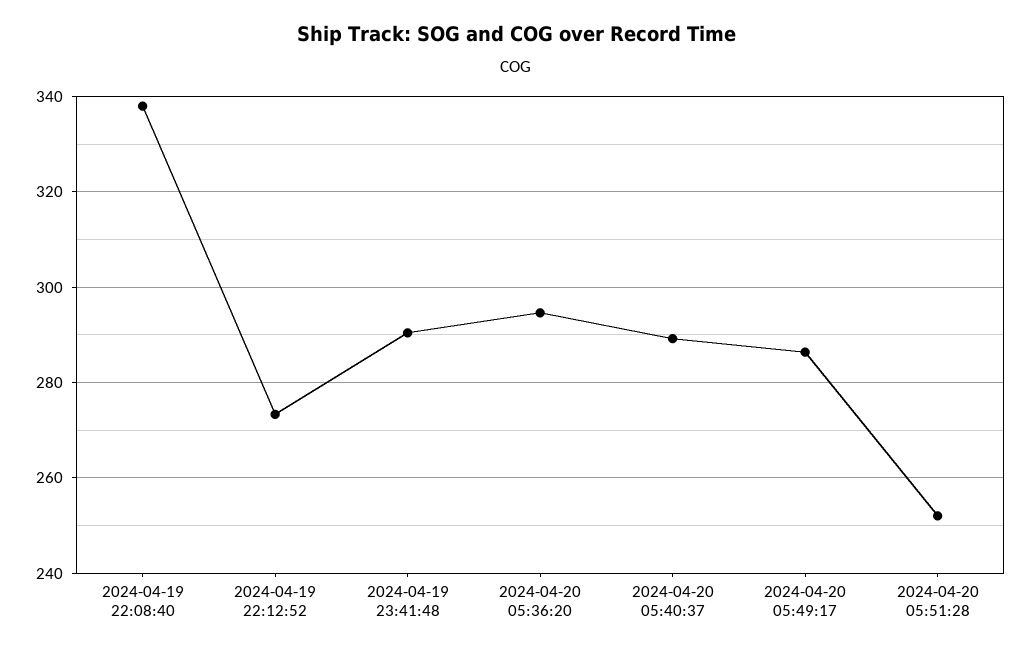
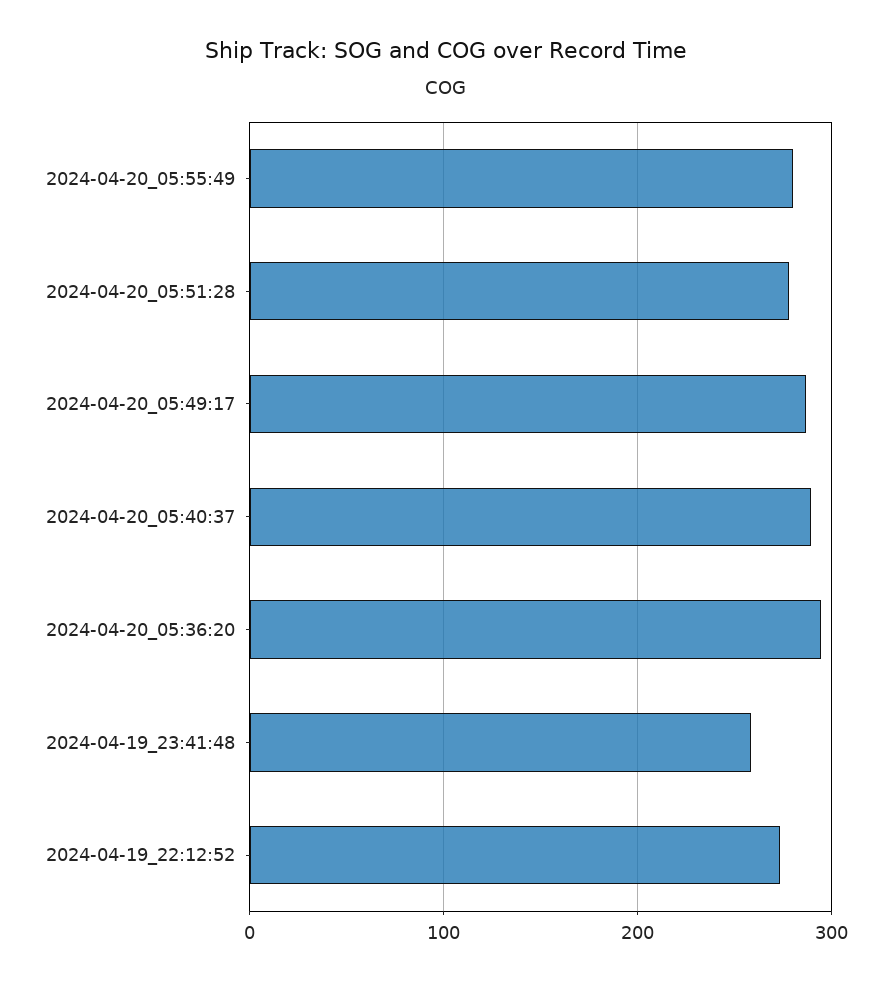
2024-04-19 22:08:40: 338 -> none
2024-04-19 23:41:48: 290 -> 260
2024-04-20 05:51:28: 252 -> 280
2024-04-20_05:55:49: none -> 280

